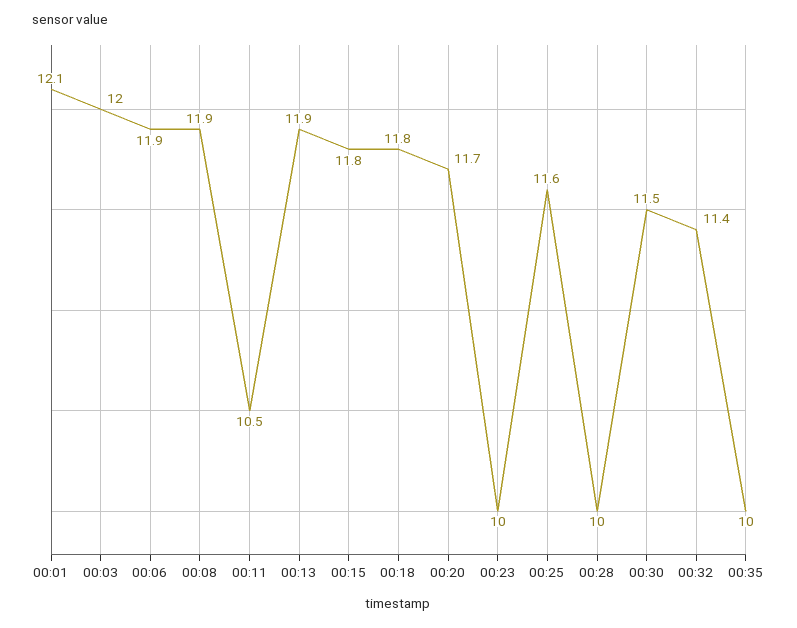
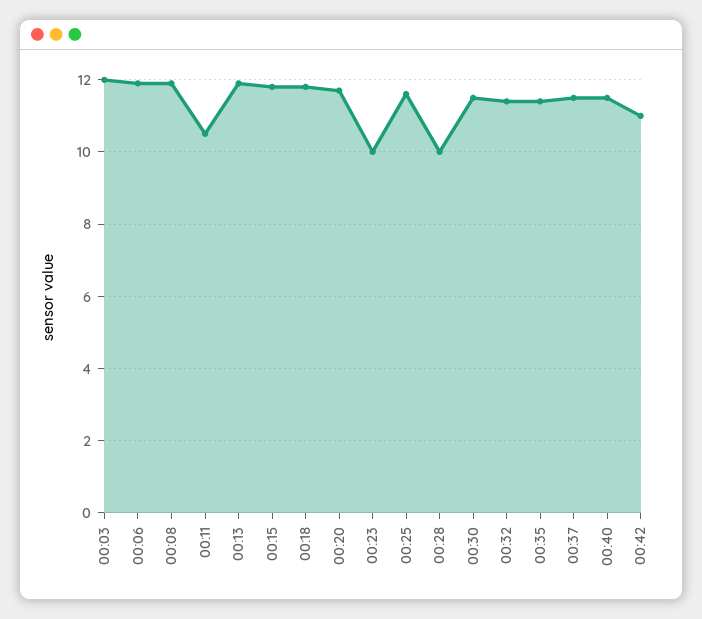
00:01: 12.1 -> none
00:35: 10 -> 11.5
00:37: none -> 11.5
00:40: none -> 11.5
00:42: none -> 11

